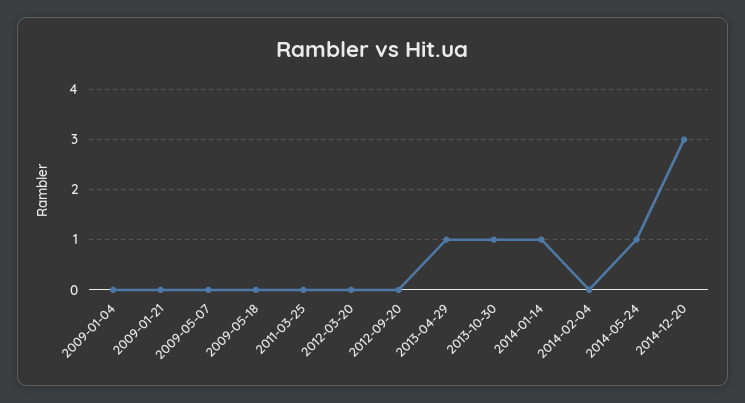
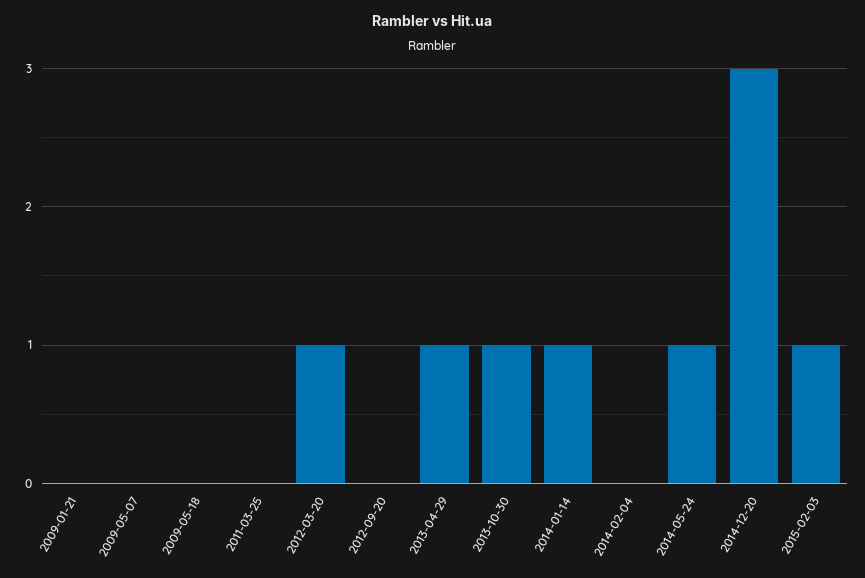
2009-01-04: 0 -> none
2012-03-20: 0 -> 1
2015-02-03: none -> 1

